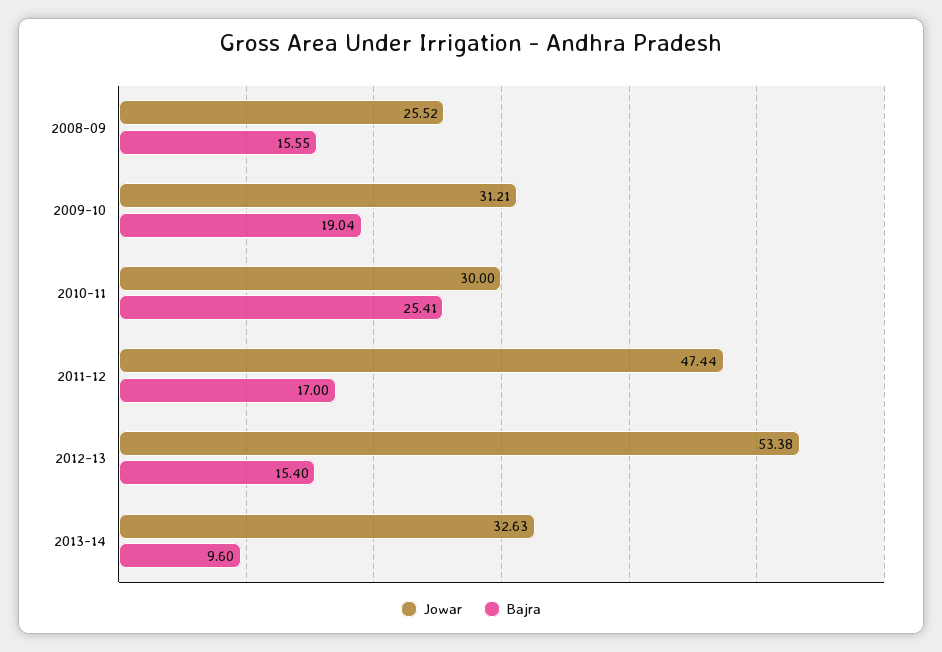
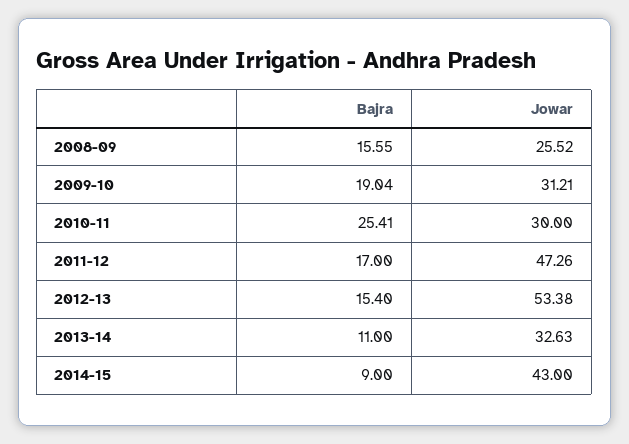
Jowar, 2011-12: 47.44 -> 47.26
Bajra, 2013-14: 9.6 -> 11
Bajra, 2014-15: none -> 9
Jowar, 2014-15: none -> 43

